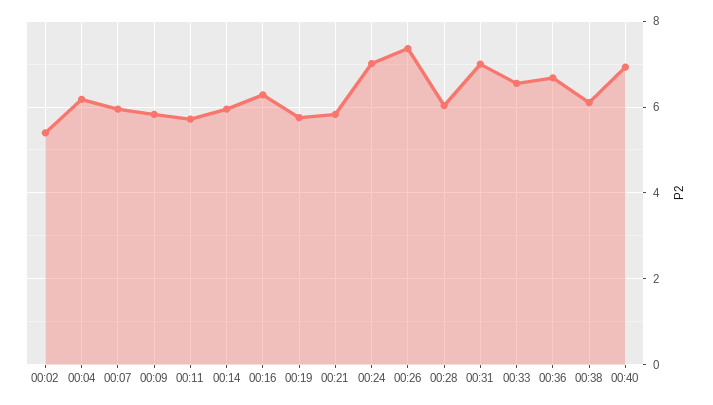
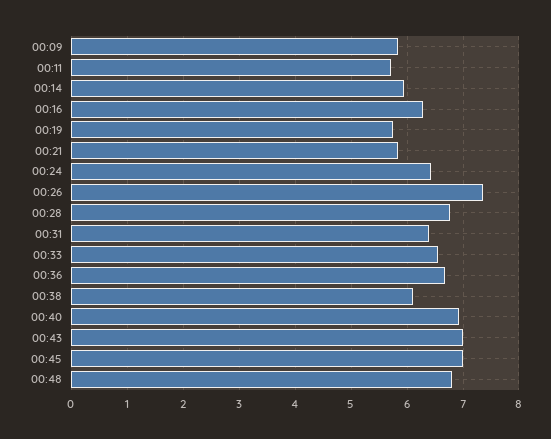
00:02: 5.4 -> none
00:04: 6.2 -> none
00:07: 6 -> none
00:24: 7 -> 6.4
00:28: 6 -> 6.8
00:31: 7 -> 6.4
00:43: none -> 7
00:45: none -> 7
00:48: none -> 6.8

